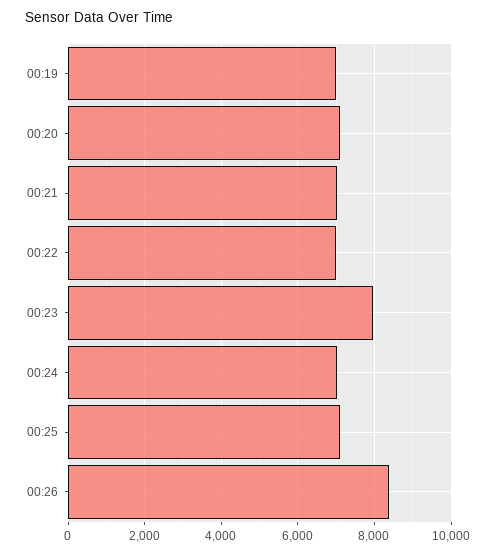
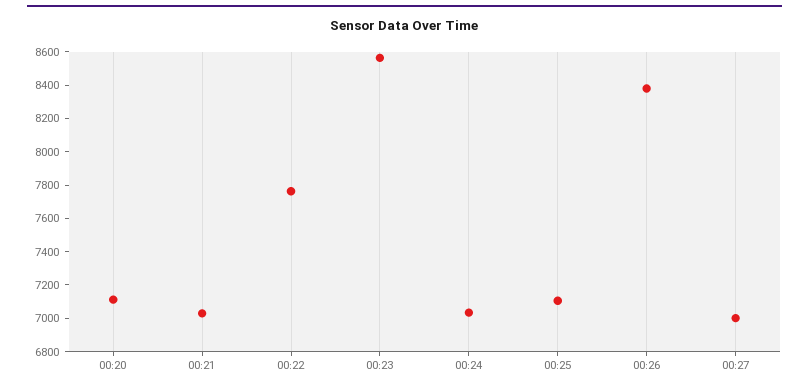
00:19: 7000 -> none
00:22: 7000 -> 7750
00:23: 8000 -> 8550
00:27: none -> 7000

